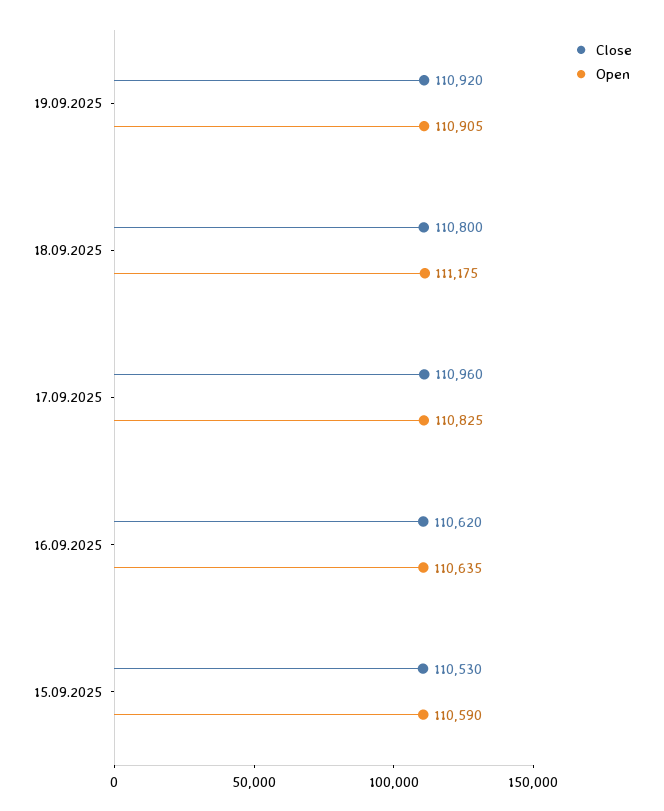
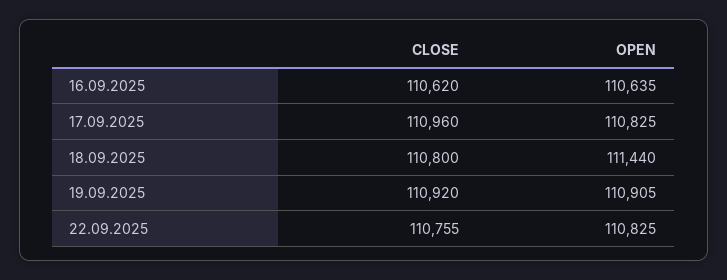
Open, 18.09.2025: 111175 -> 111440
Close, 15.09.2025: 110530 -> none
Open, 15.09.2025: 110590 -> none
Close, 22.09.2025: none -> 110755
Open, 22.09.2025: none -> 110825

